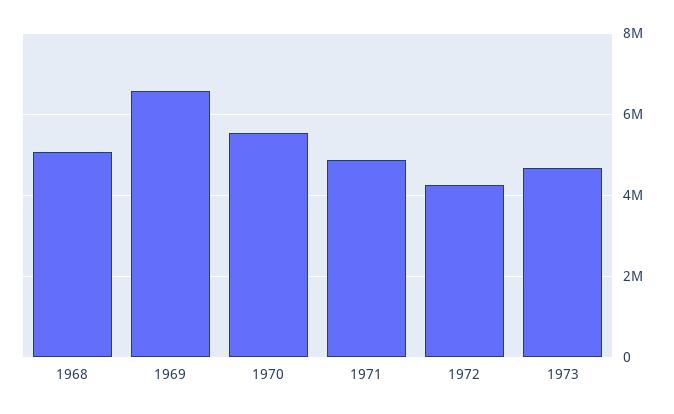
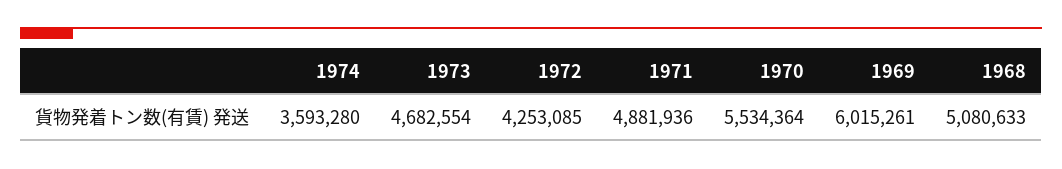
1969: 6600000 -> 6015261
1974: none -> 3593280

